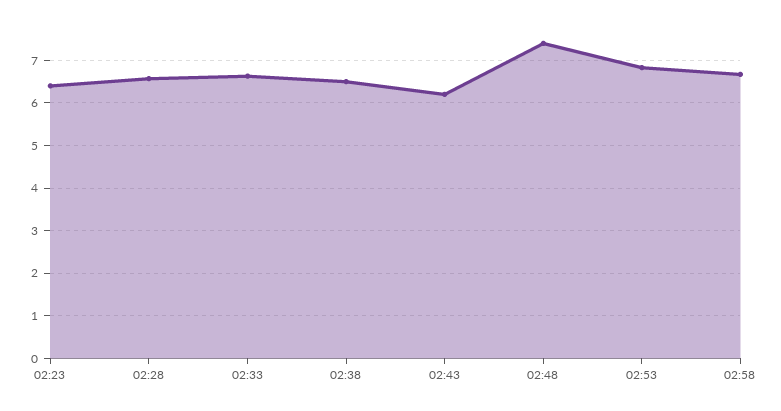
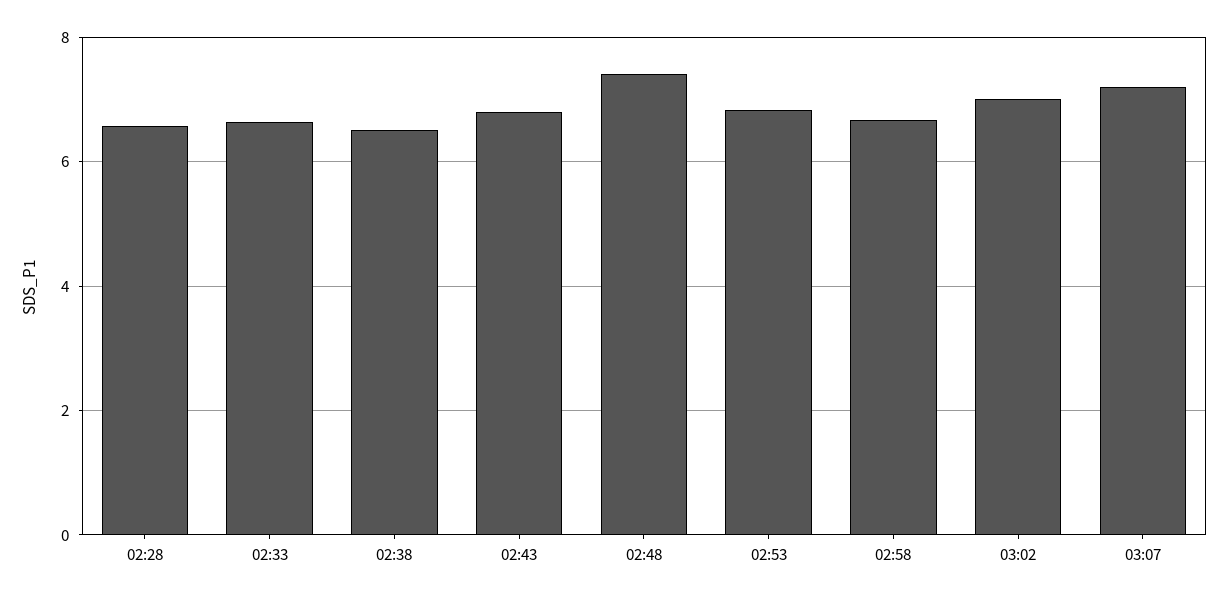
02:23: 6.4 -> none
02:43: 6.2 -> 6.8
03:02: none -> 7
03:07: none -> 7.2

